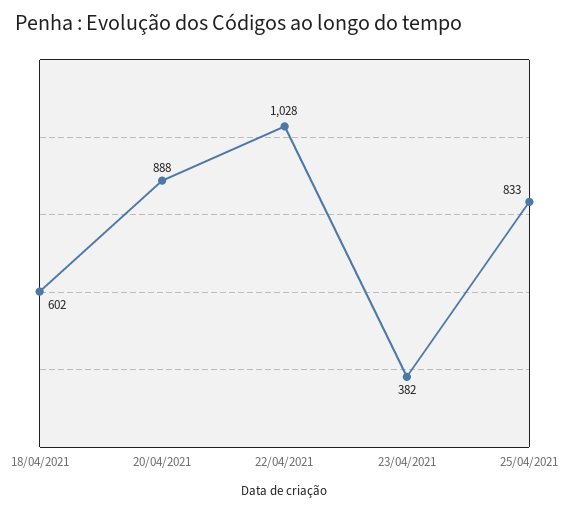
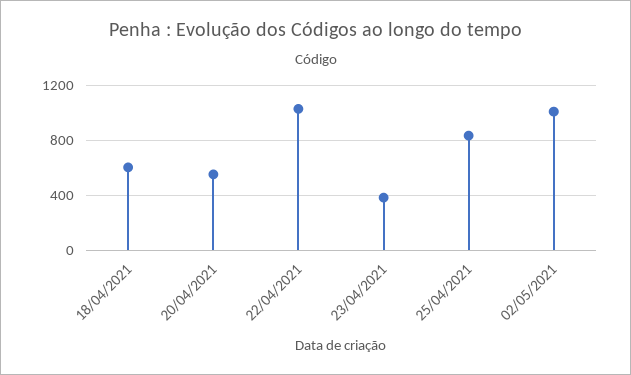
20/04/2021: 888 -> 550
02/05/2021: none -> 1000

